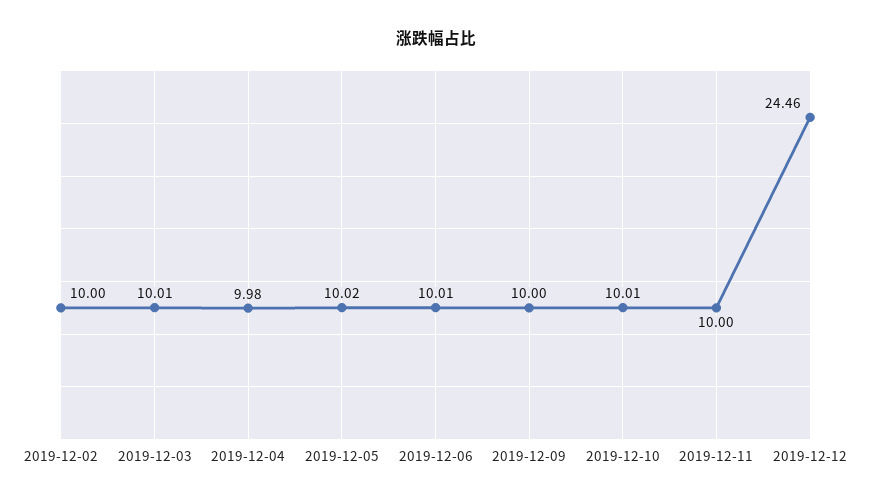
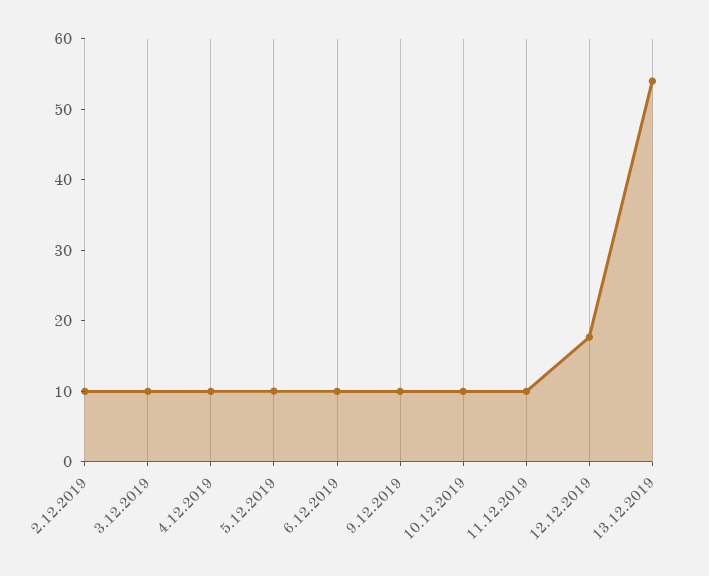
2019-12-12: 24.46 -> 18
13.12.2019: none -> 54

